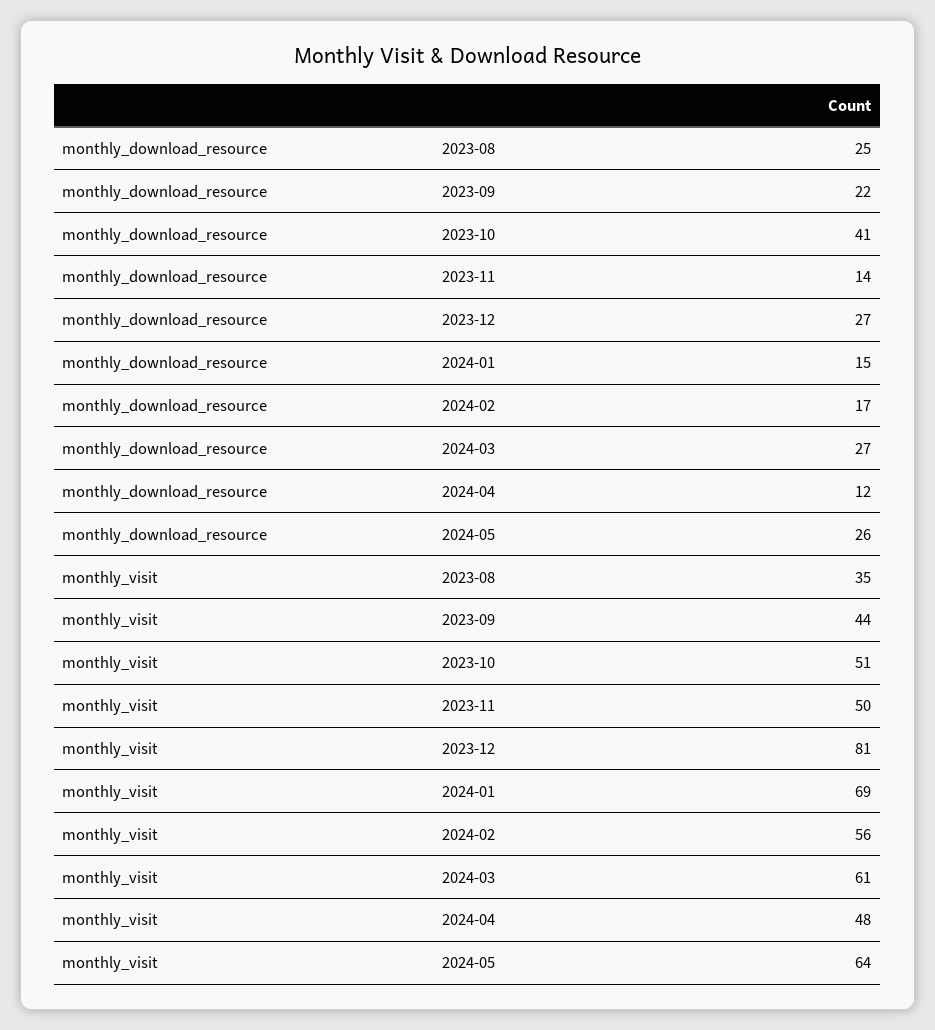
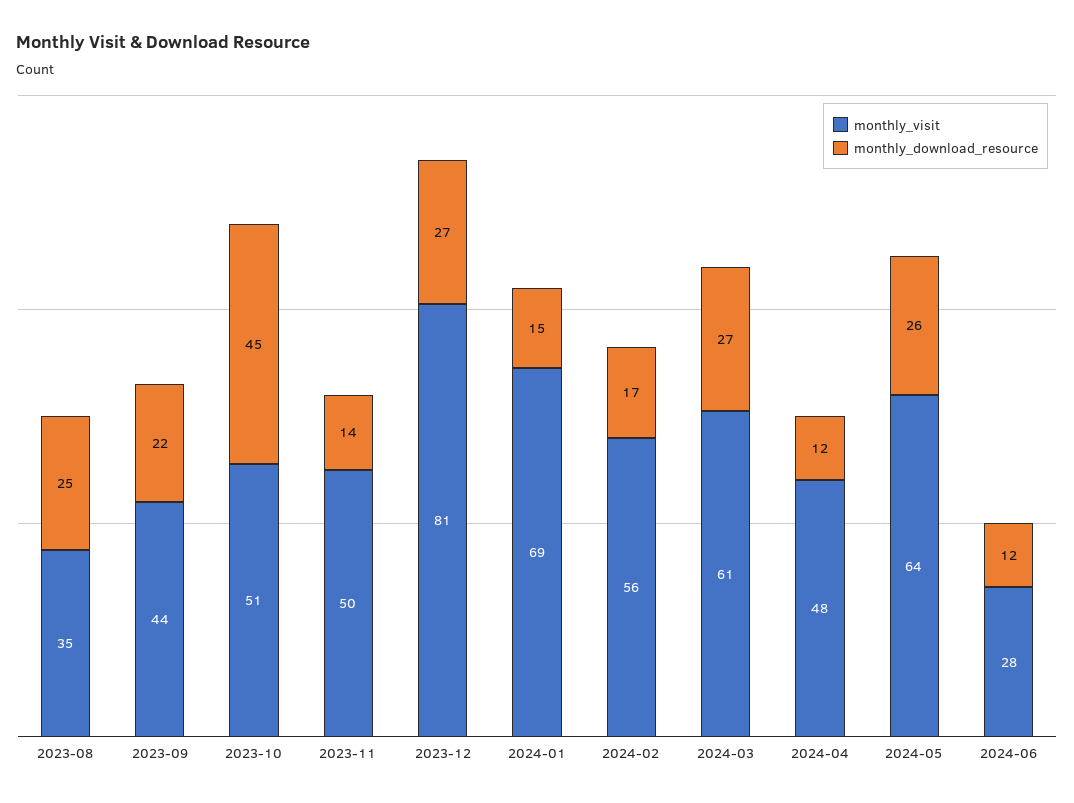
monthly_download_resource, 2023-10: 41 -> 45
monthly_visit, 2024-06: none -> 28
monthly_download_resource, 2024-06: none -> 12

